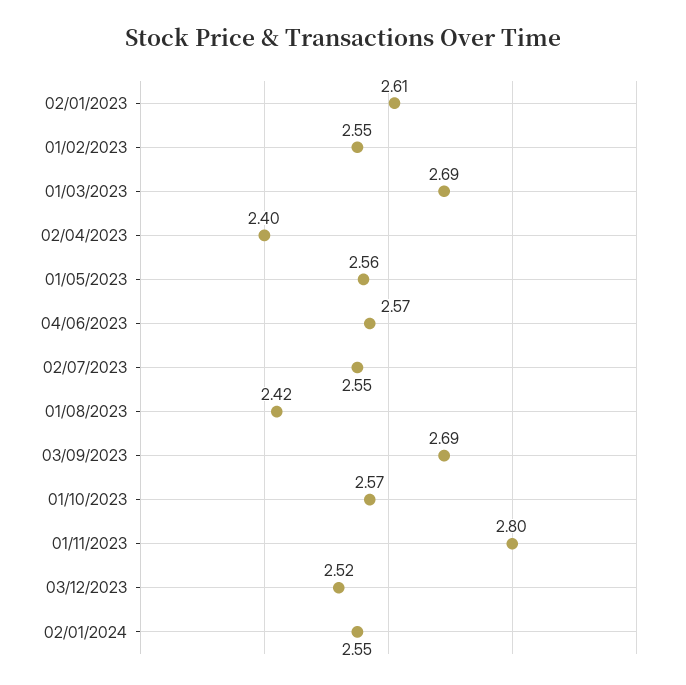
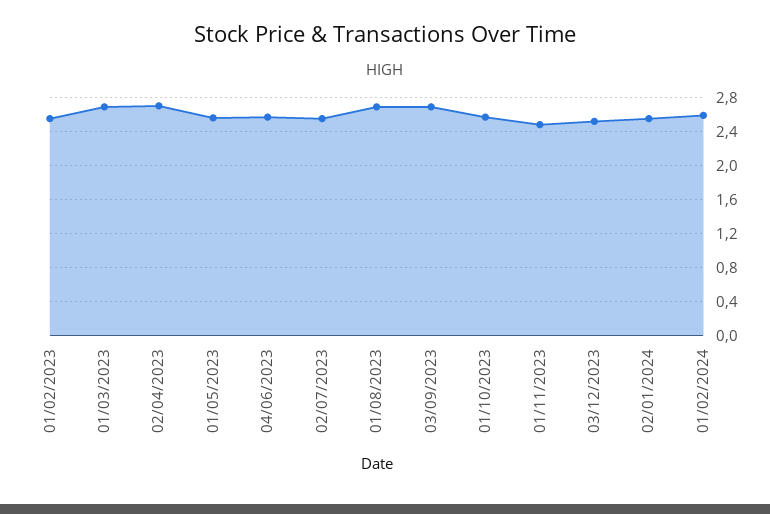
02/01/2023: 2.61 -> none
02/04/2023: 2.4 -> 2.7
01/08/2023: 2.42 -> 2.7
01/11/2023: 2.8 -> 2.5
01/02/2024: none -> 2.6

